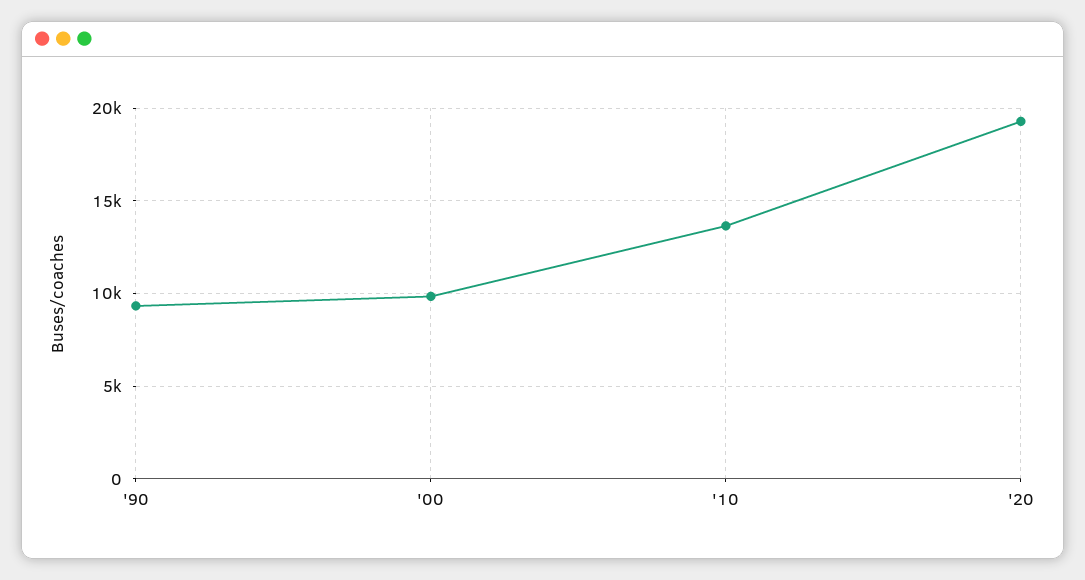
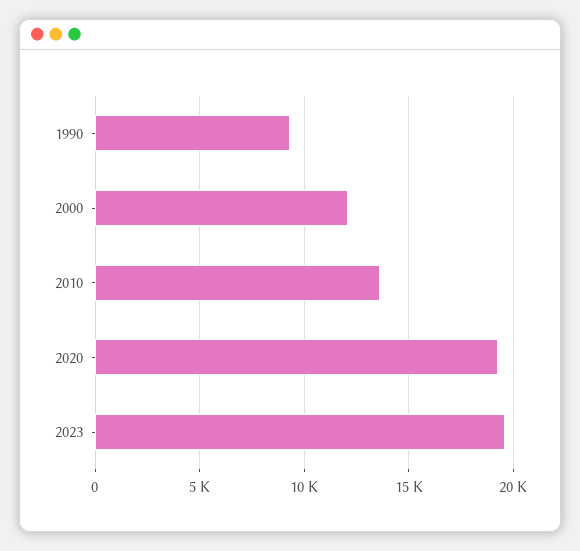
'00: 10000 -> 12000
2023: none -> 19500

